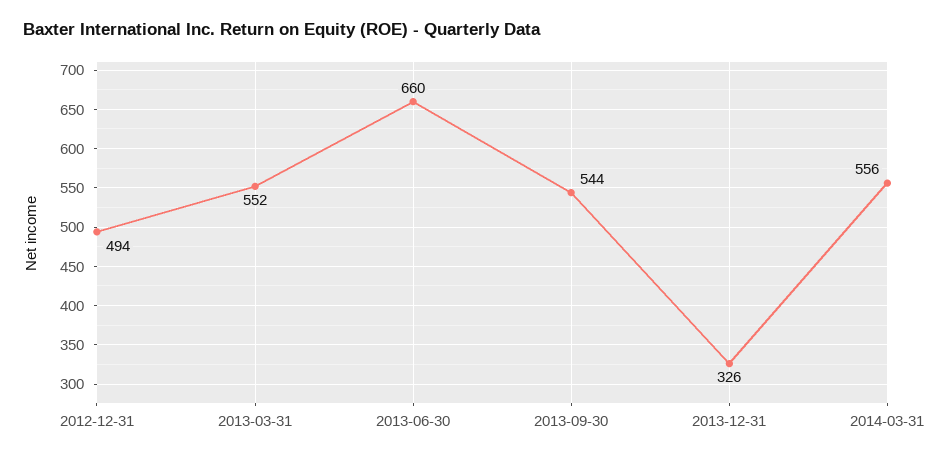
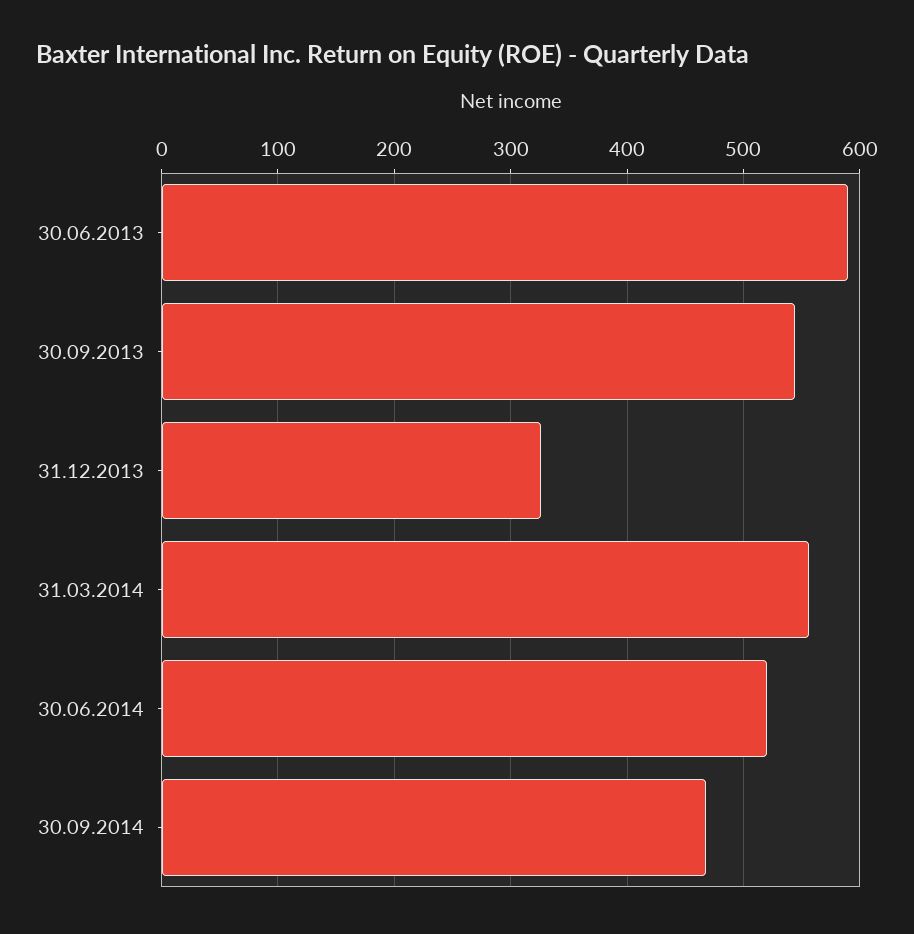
2012-12-31: 494 -> none
2013-03-31: 552 -> none
2013-06-30: 660 -> 590
30.06.2014: none -> 520
30.09.2014: none -> 470

